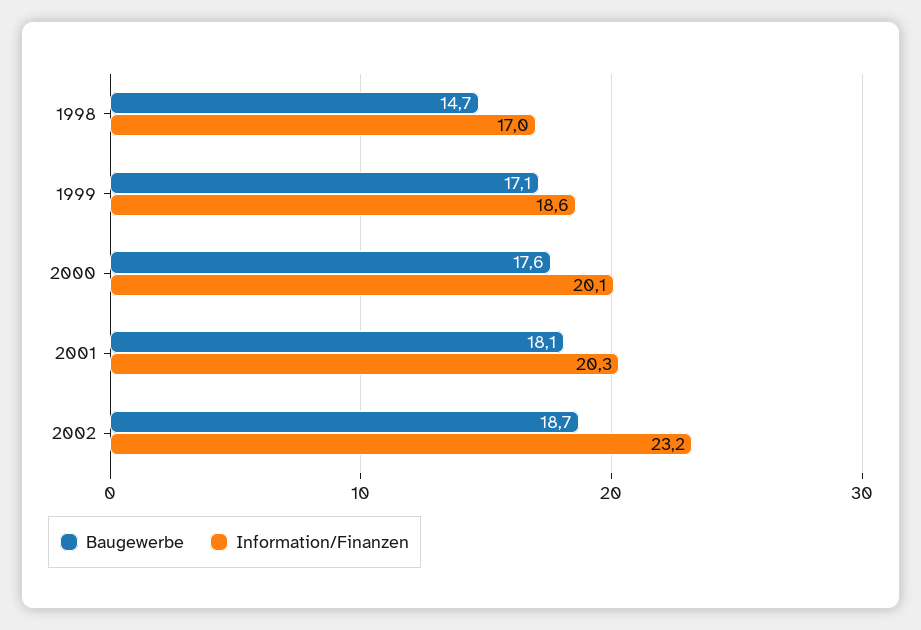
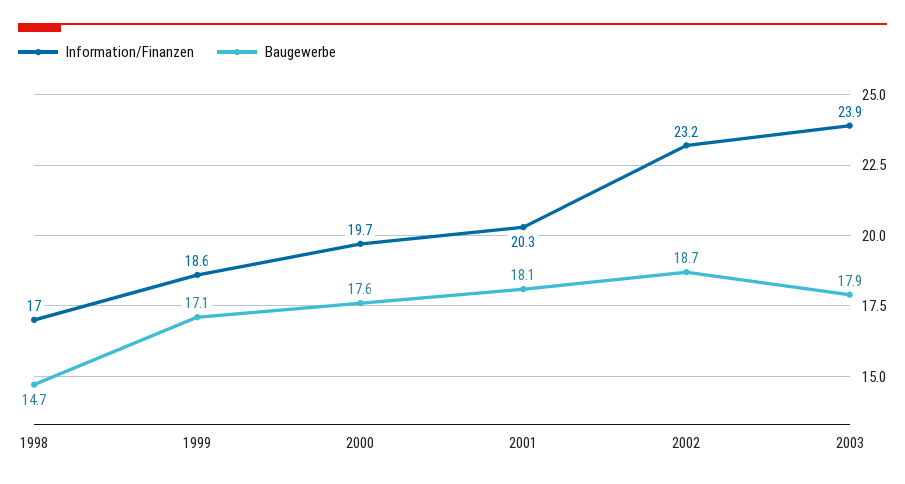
Information/Finanzen, 2000: 20.1 -> 19.7
Information/Finanzen, 2003: none -> 23.9
Baugewerbe, 2003: none -> 17.9

